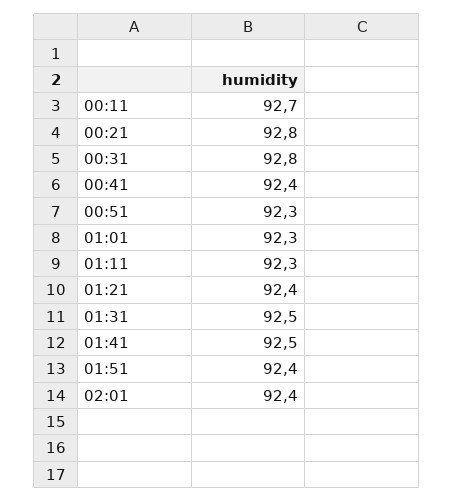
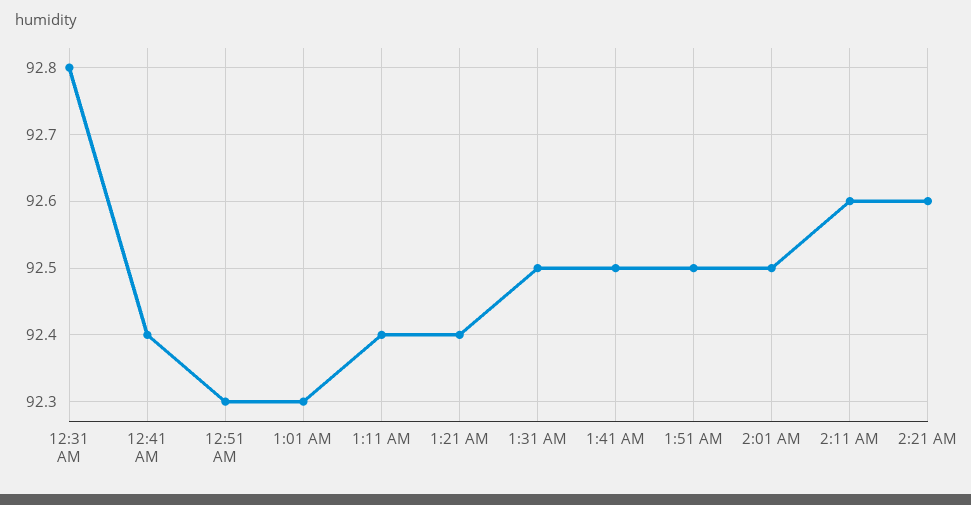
00:11: 92.7 -> none
00:21: 92.8 -> none
01:11: 92.3 -> 92.4
01:51: 92.4 -> 92.5
02:01: 92.4 -> 92.5
2:11 AM: none -> 92.6
2:21 AM: none -> 92.6

